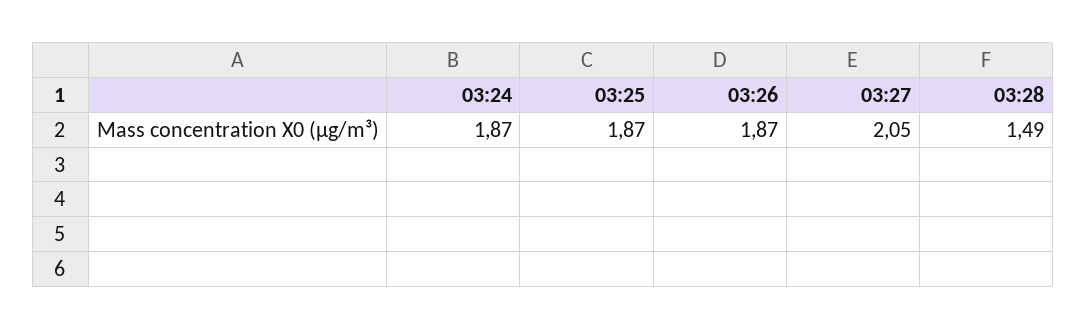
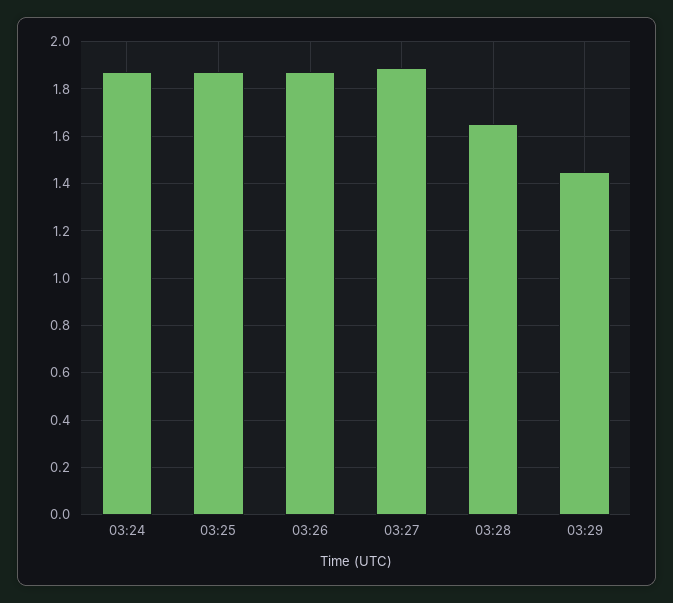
03:27: 2.05 -> 1.9
03:28: 1.49 -> 1.65
03:29: none -> 1.45

